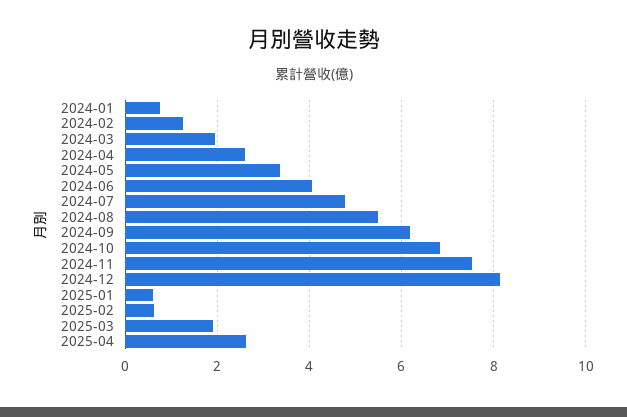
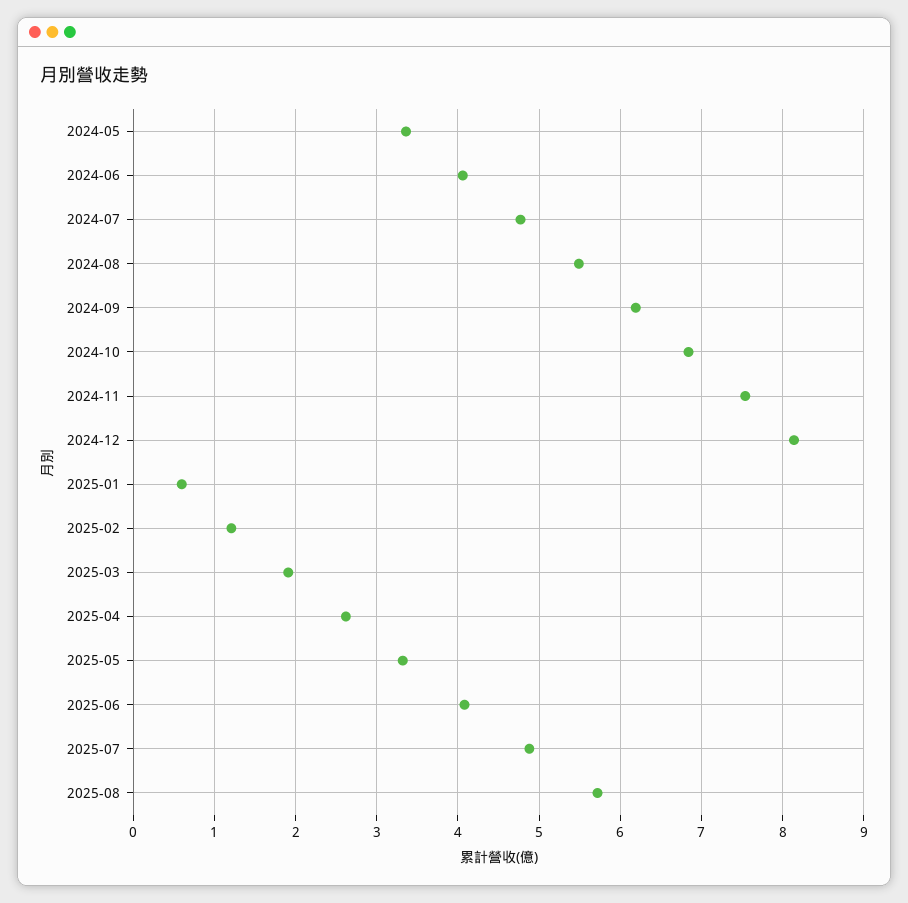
2024-01: 0.8 -> none
2024-02: 1.2 -> none
2024-03: 2 -> none
2024-04: 2.6 -> none
2025-02: 0.6 -> 1.2
2025-05: none -> 3.3
2025-06: none -> 4.1
2025-07: none -> 4.9
2025-08: none -> 5.7

